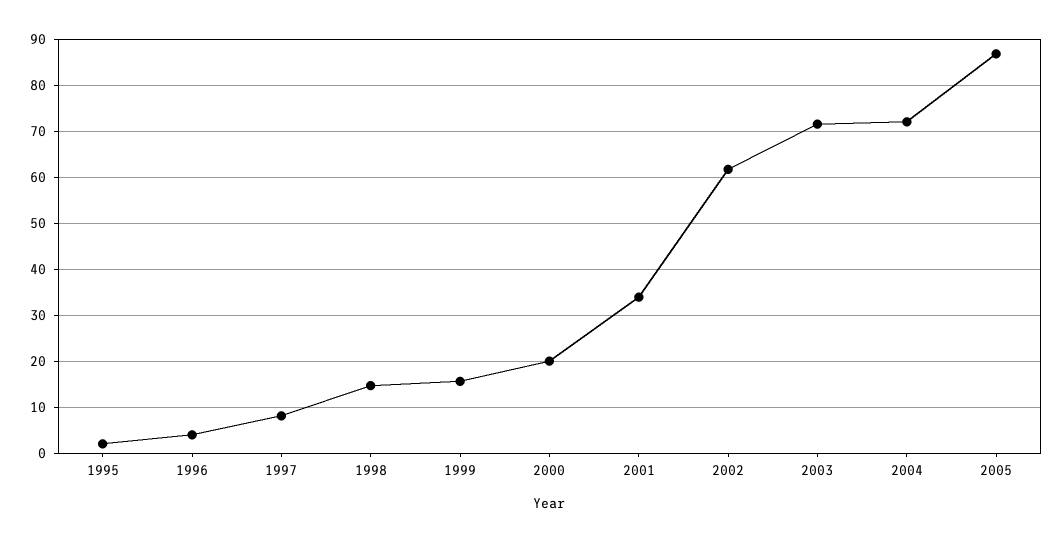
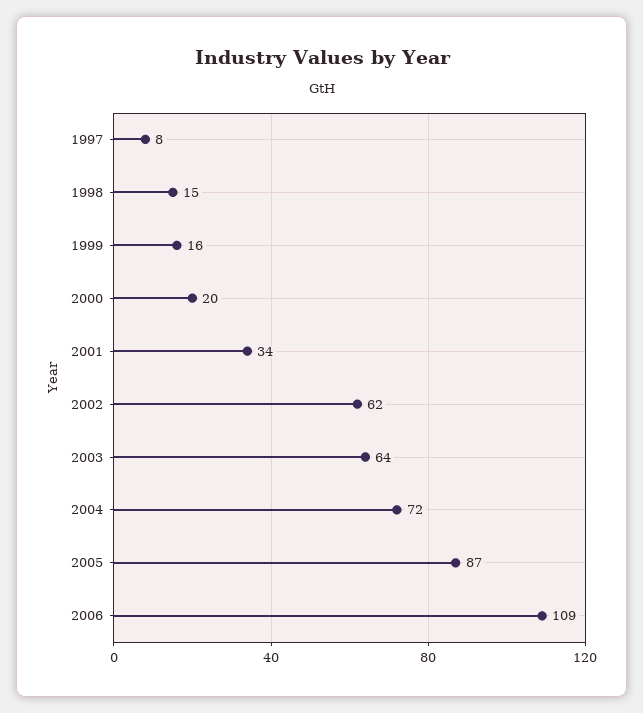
1995: 2 -> none
1996: 4 -> none
2003: 72 -> 64
2006: none -> 109

